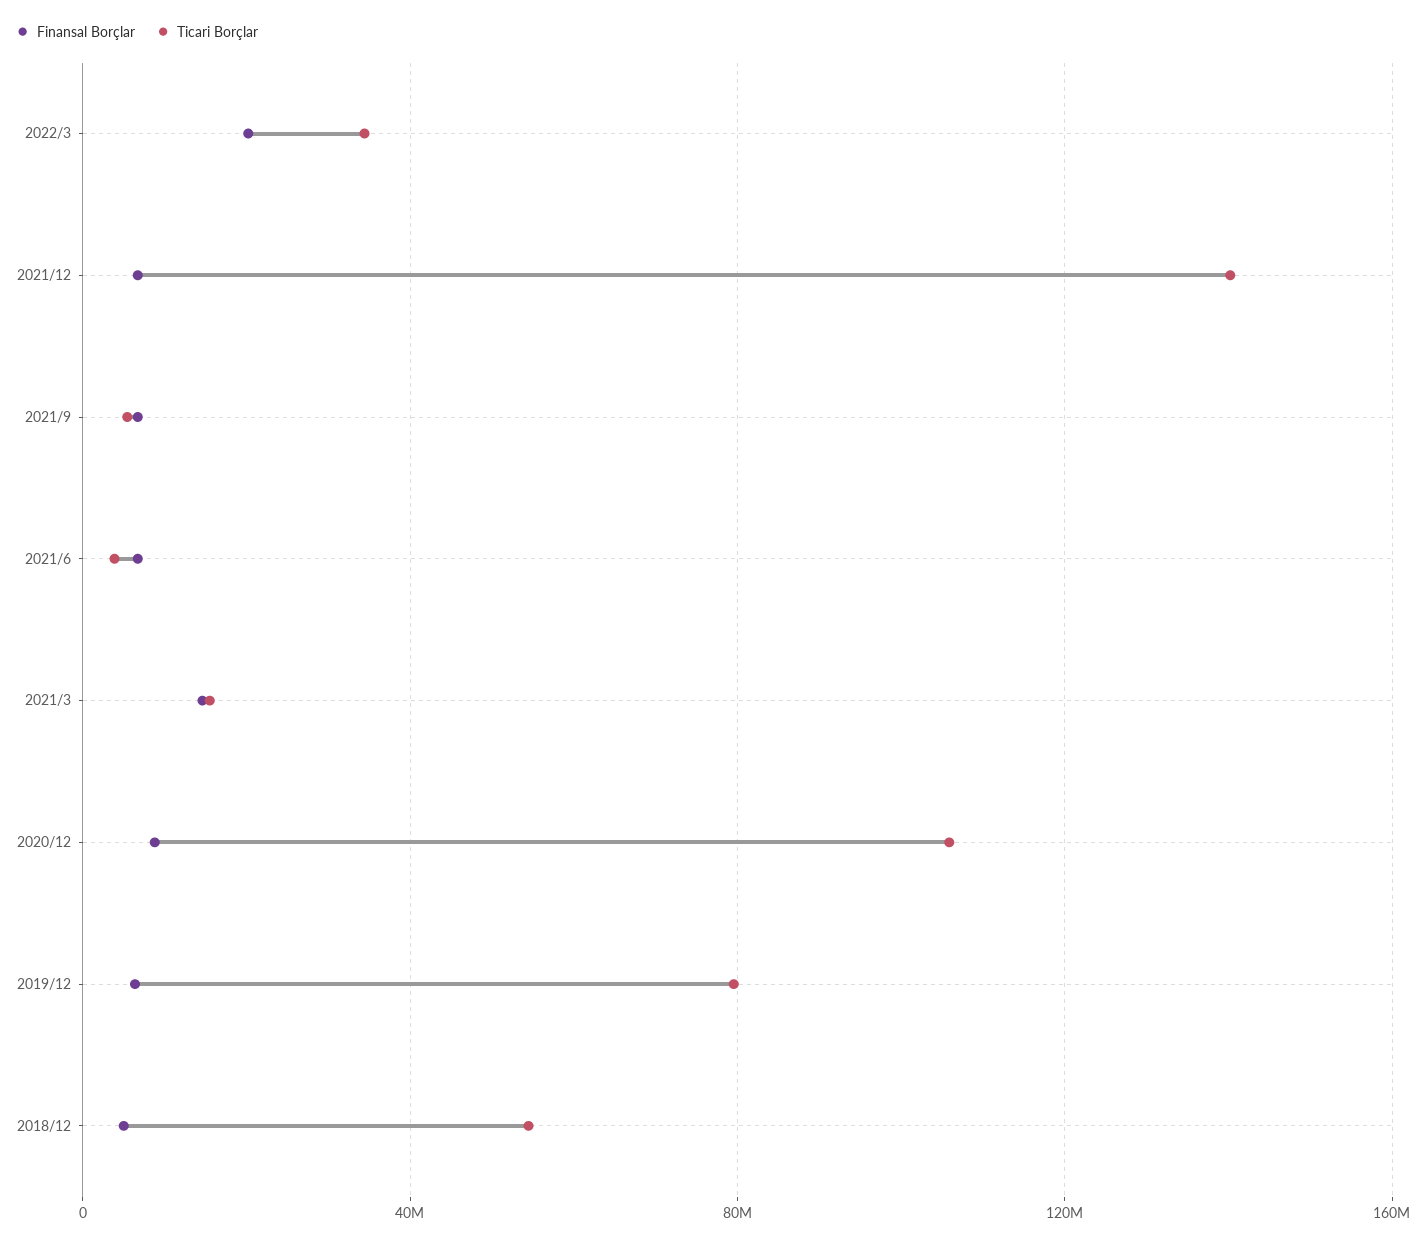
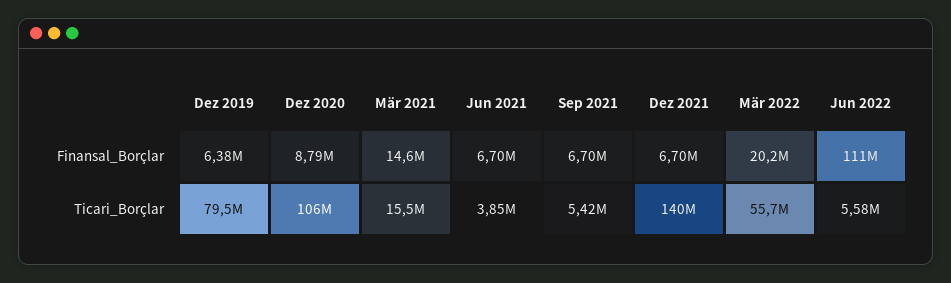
Ticari Borçlar, 2022/3: 35000000 -> 55700000
Finansal Borçlar, 2018/12: 5000000 -> none
Ticari Borçlar, 2018/12: 55000000 -> none
Finansal Borçlar, Jun 2022: none -> 111000000
Ticari Borçlar, Jun 2022: none -> 5580000

